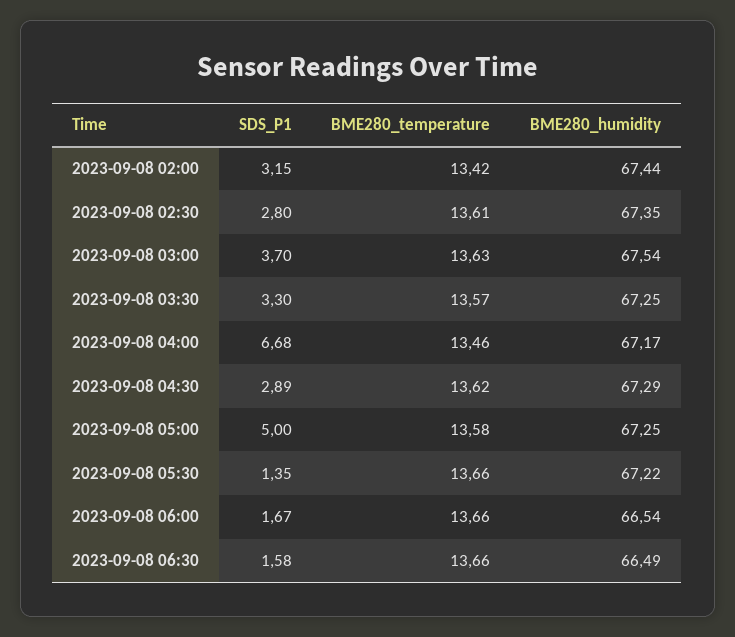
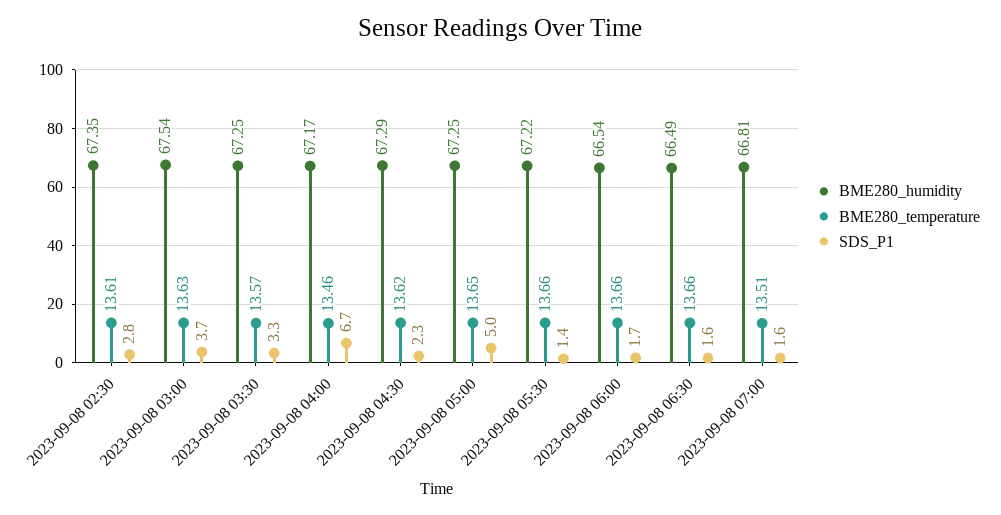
SDS_P1, 2023-09-08 02:00: 3.15 -> none
BME280_temperature, 2023-09-08 02:00: 13.42 -> none
BME280_humidity, 2023-09-08 02:00: 67.44 -> none
SDS_P1, 2023-09-08 04:30: 2.89 -> 2.3
BME280_temperature, 2023-09-08 05:00: 13.58 -> 13.65
BME280_humidity, 2023-09-08 07:00: none -> 66.81
BME280_temperature, 2023-09-08 07:00: none -> 13.51
SDS_P1, 2023-09-08 07:00: none -> 1.6

